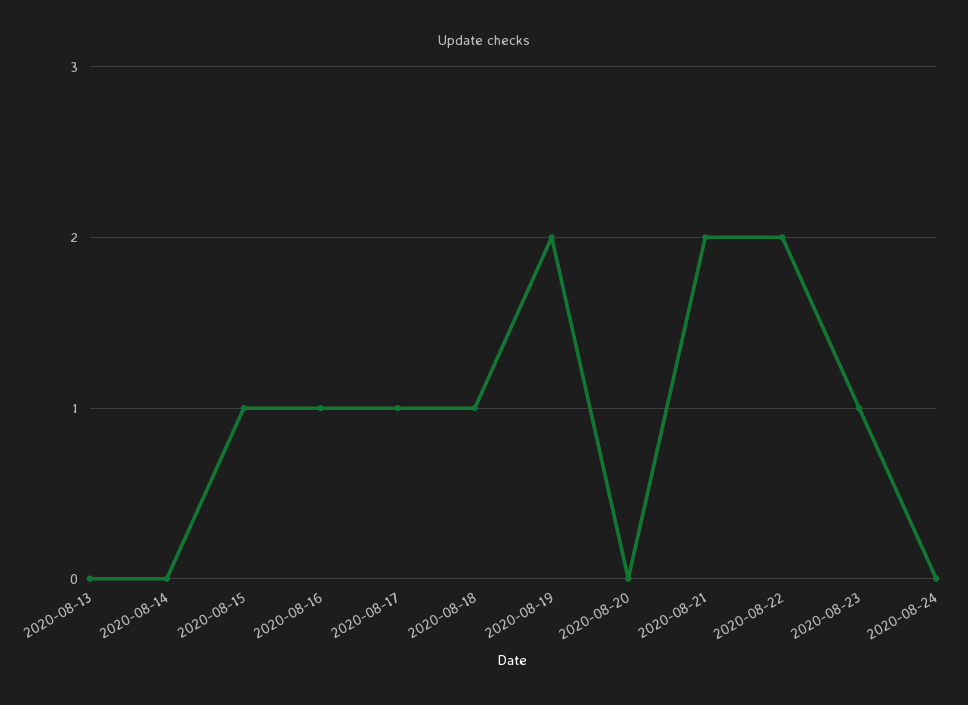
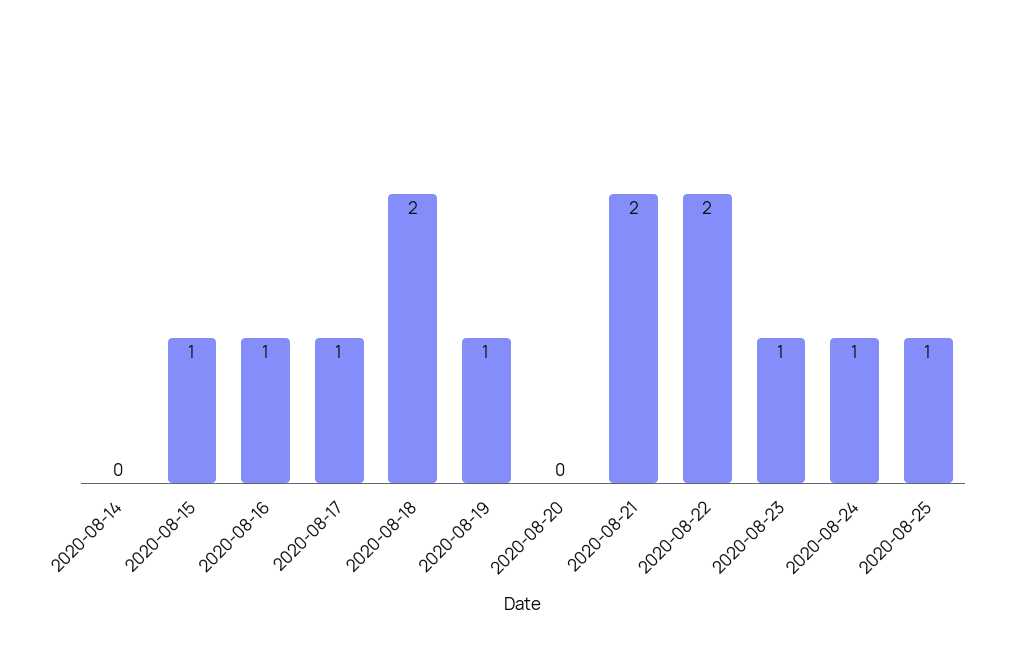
2020-08-13: 0 -> none
2020-08-18: 1 -> 2
2020-08-19: 2 -> 1
2020-08-24: 0 -> 1
2020-08-25: none -> 1

